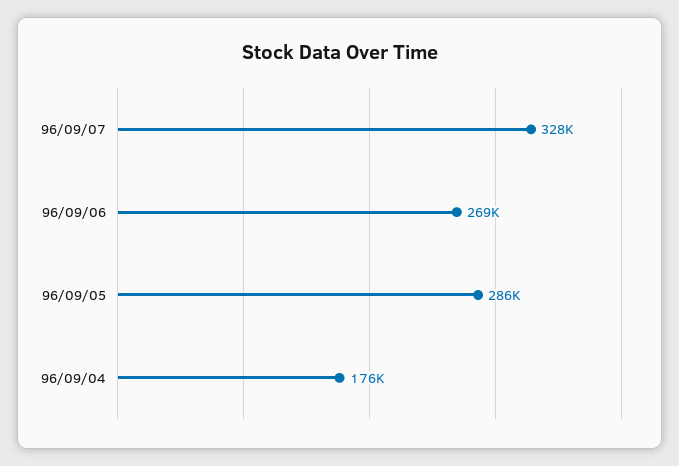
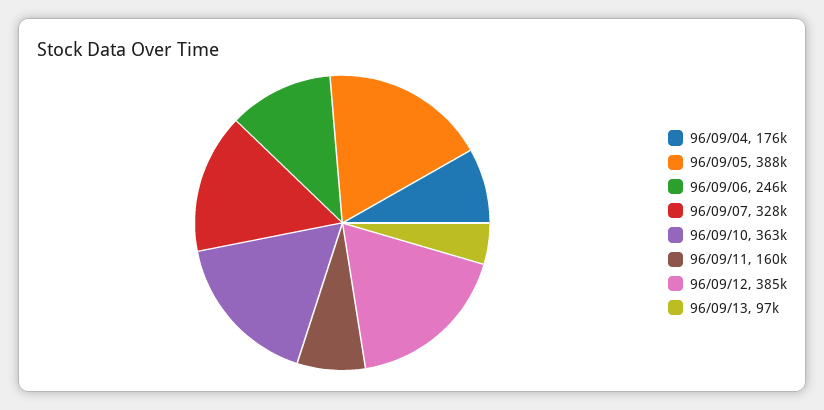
96/09/06: 269000 -> 246000
96/09/05: 286000 -> 388000
96/09/10: none -> 363000
96/09/11: none -> 160000
96/09/12: none -> 385000
96/09/13: none -> 97000

